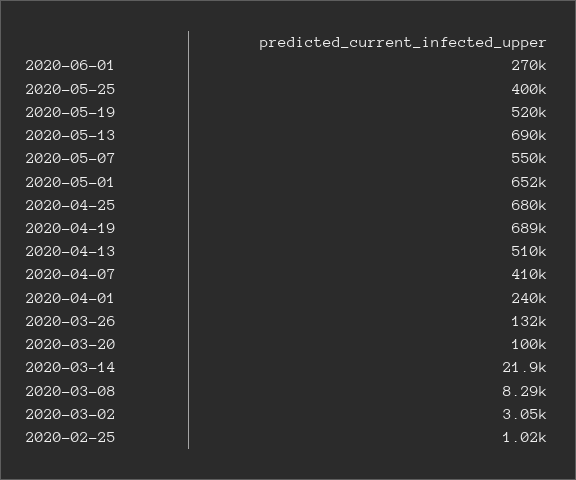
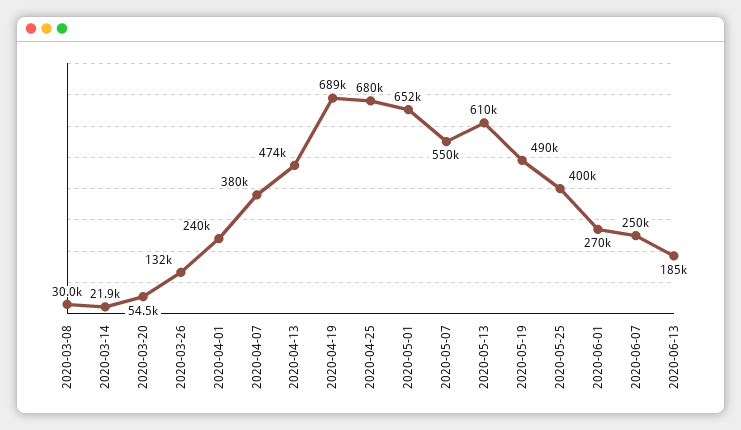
2020-05-19: 520000 -> 490000
2020-05-13: 690000 -> 610000
2020-04-13: 510000 -> 474000
2020-04-07: 410000 -> 380000
2020-03-20: 100000 -> 54500
2020-03-08: 8290 -> 30000
2020-03-02: 3050 -> none
2020-02-25: 1020 -> none
2020-06-07: none -> 250000
2020-06-13: none -> 185000

